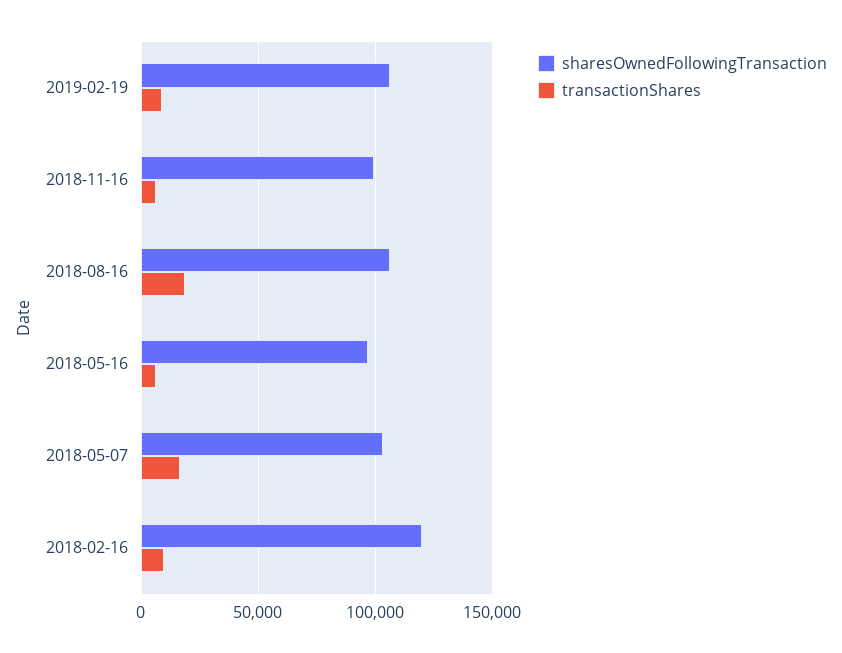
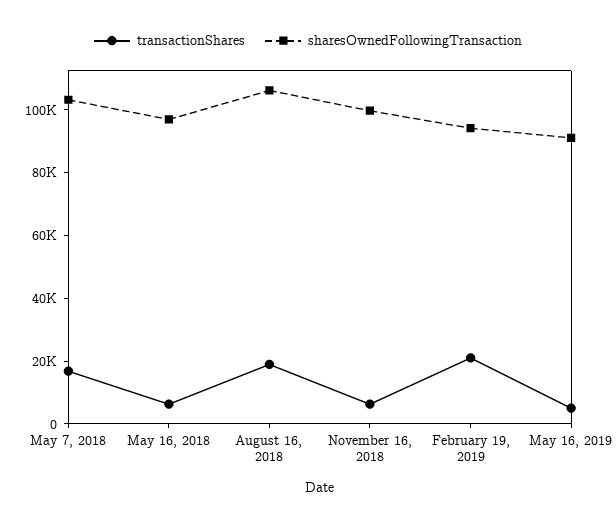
sharesOwnedFollowingTransaction, 2019-02-19: 105000 -> 95000
transactionShares, 2019-02-19: 10000 -> 20000
sharesOwnedFollowingTransaction, 2018-02-16: 120000 -> none
transactionShares, 2018-02-16: 10000 -> none
transactionShares, May 16, 2019: none -> 5000
sharesOwnedFollowingTransaction, May 16, 2019: none -> 90000

